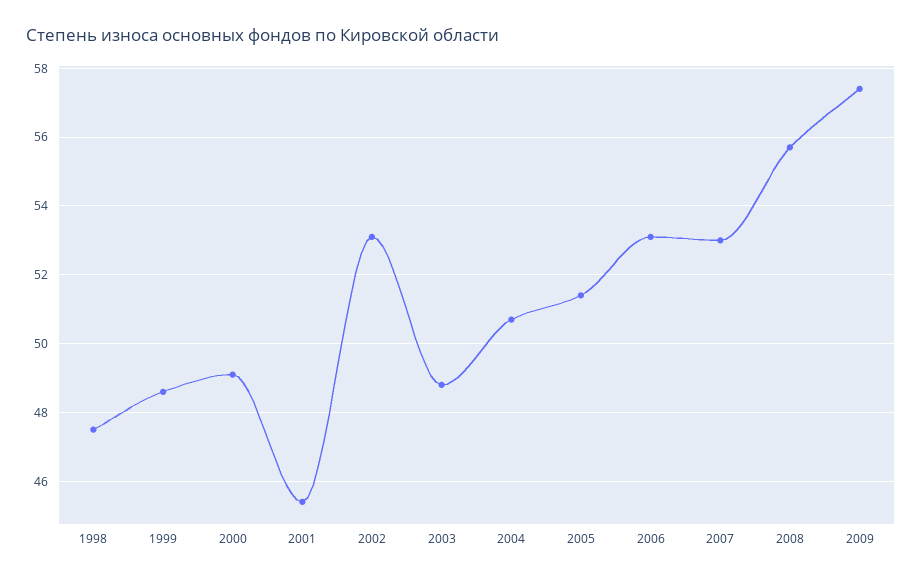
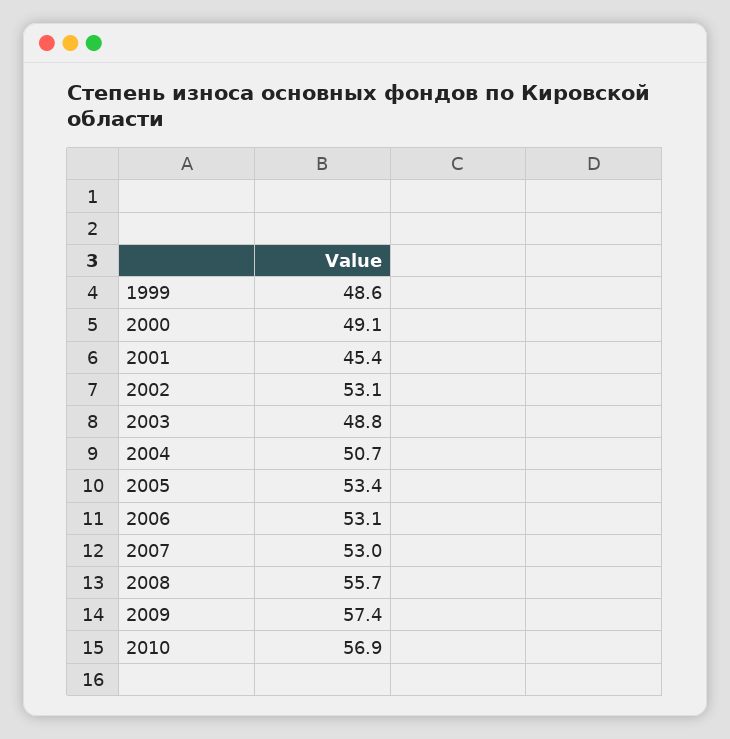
1998: 47.5 -> none
2005: 51.5 -> 53.4
2010: none -> 56.9

